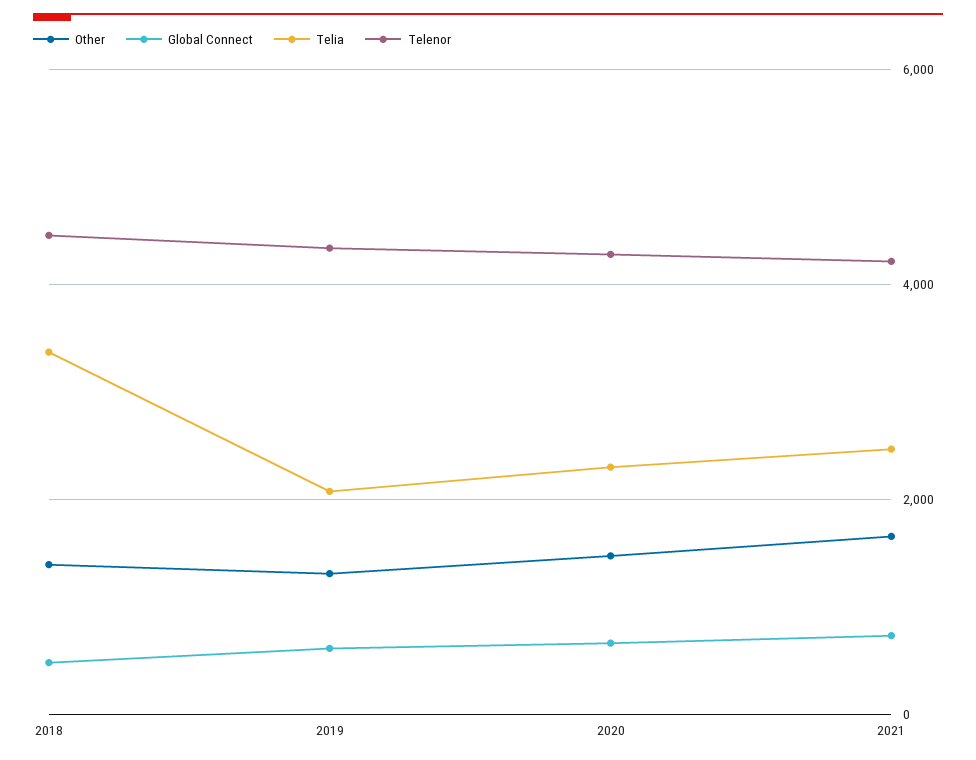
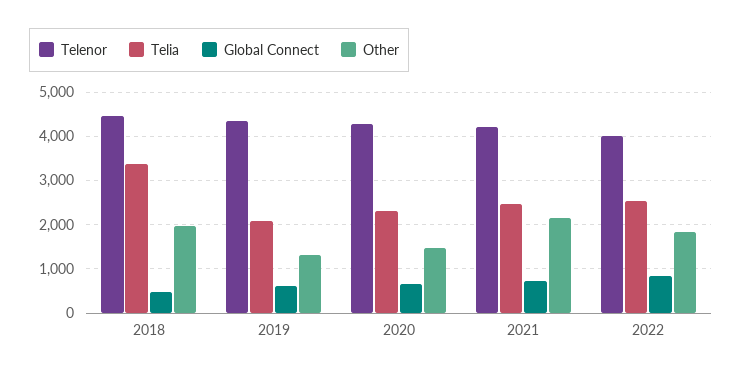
Other, 2018: 1400 -> 2000
Other, 2021: 1600 -> 2200
Telenor, 2022: none -> 4000
Telia, 2022: none -> 2600
Global Connect, 2022: none -> 800
Other, 2022: none -> 1800

